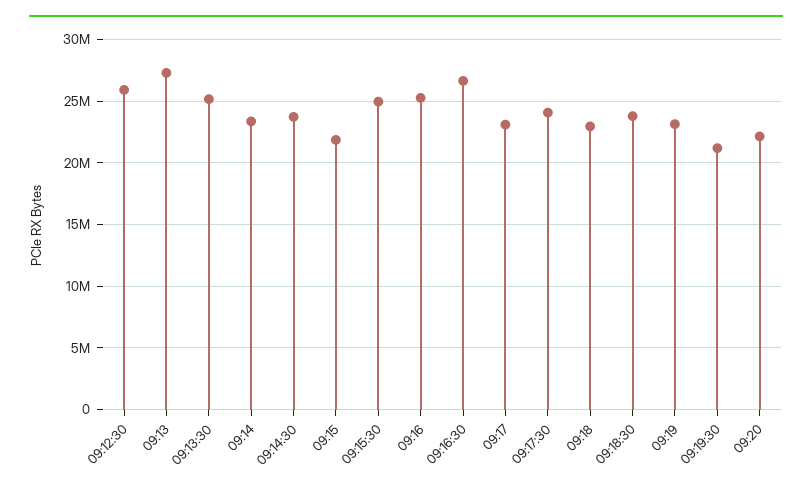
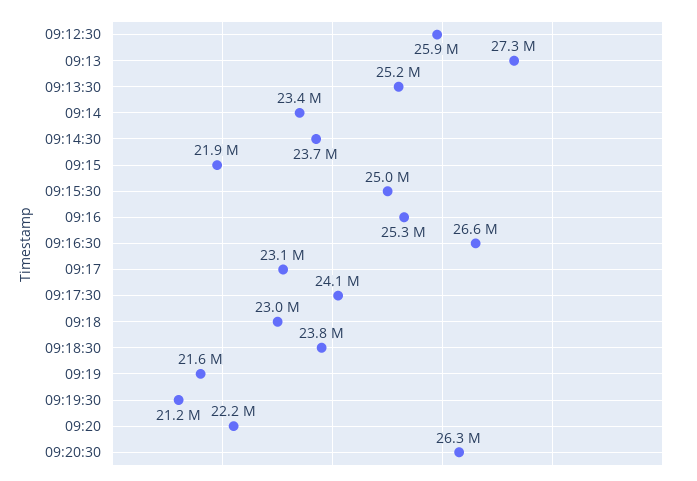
09:19: 23000000 -> 21600000
09:20:30: none -> 26300000

